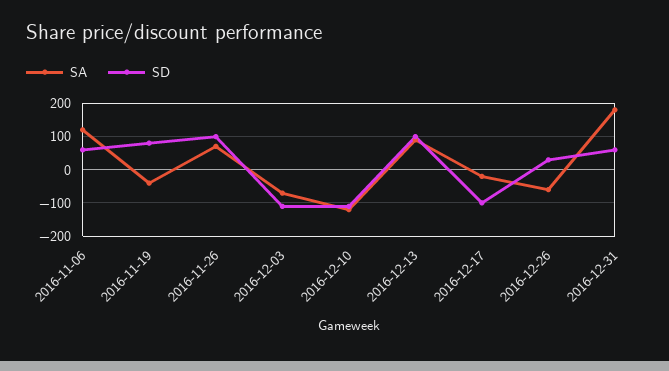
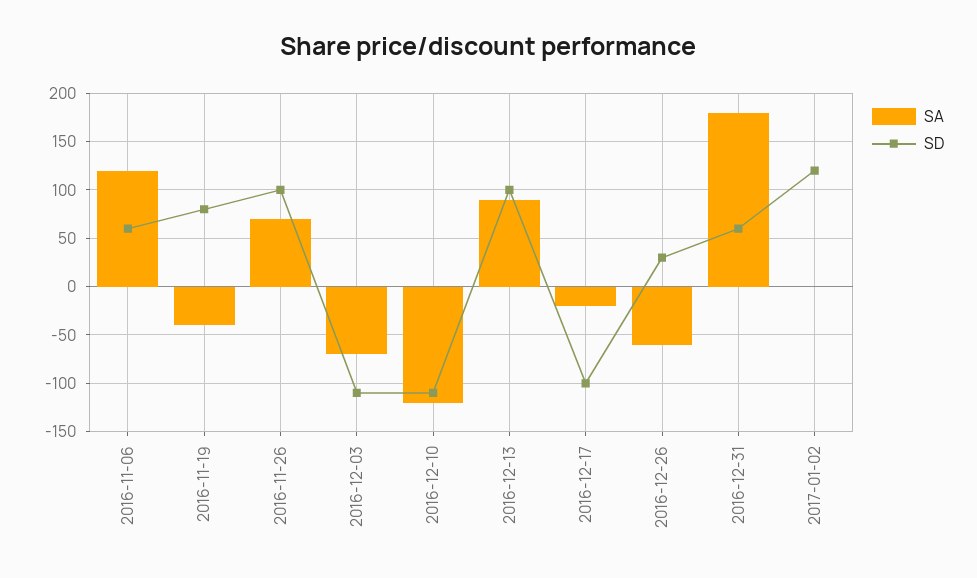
SA, 2017-01-02: none -> 0
SD, 2017-01-02: none -> 120

